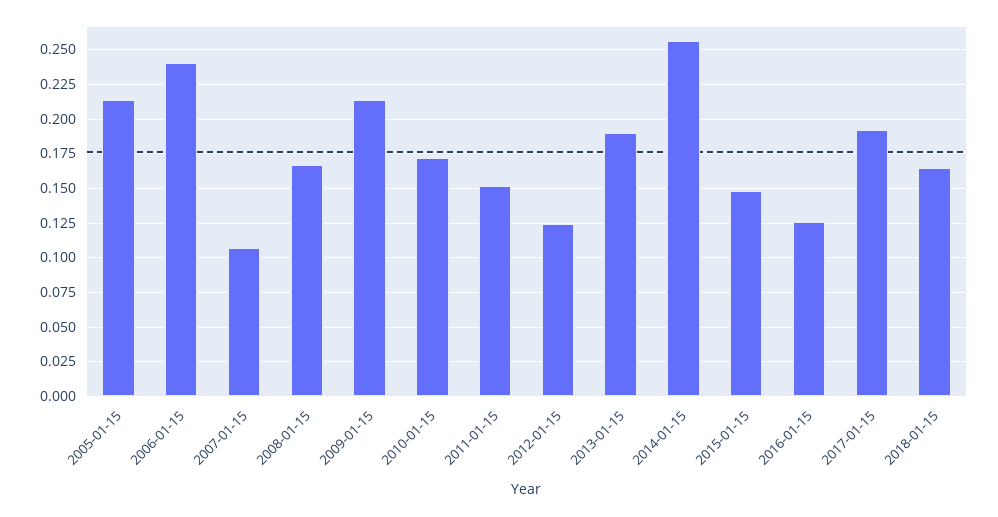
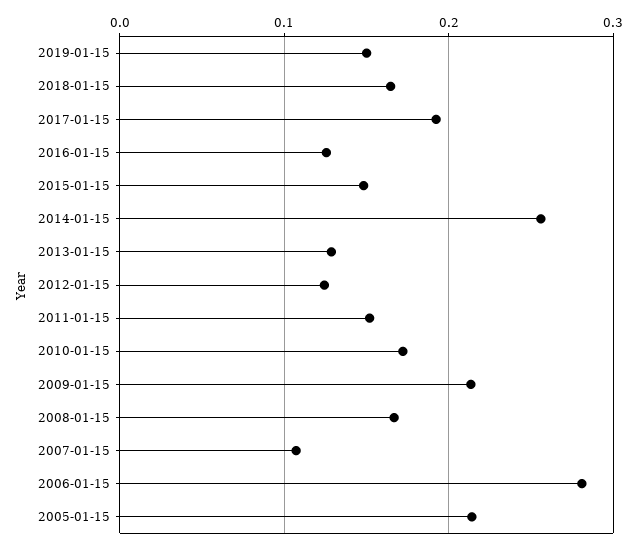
2006-01-15: 0.24 -> 0.28
2013-01-15: 0.19 -> 0.13
2019-01-15: none -> 0.15

